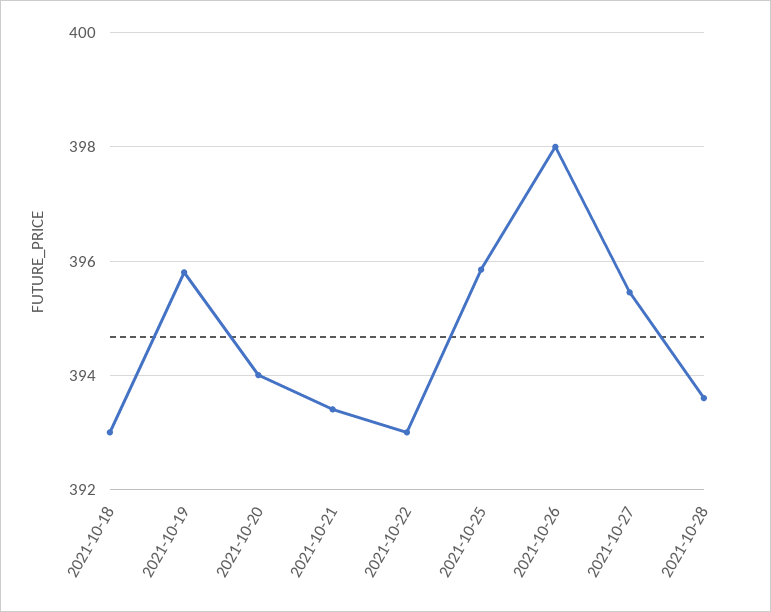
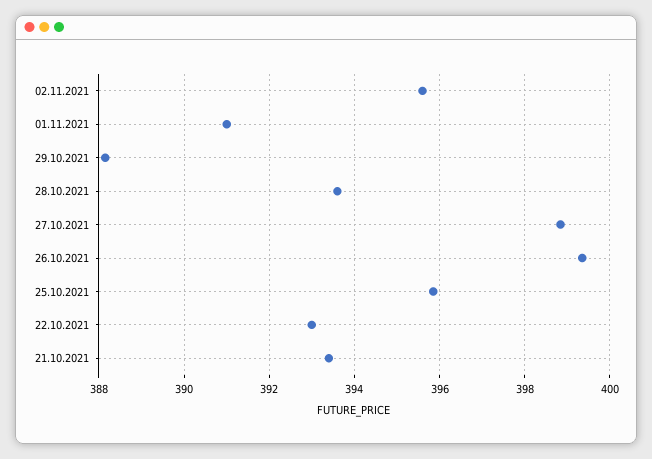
2021-10-18: 393 -> none
2021-10-19: 395.8 -> none
2021-10-20: 394 -> none
2021-10-26: 398 -> 399.4
2021-10-27: 395.4 -> 398.8
02.11.2021: none -> 395.6
01.11.2021: none -> 391
29.10.2021: none -> 388.2

